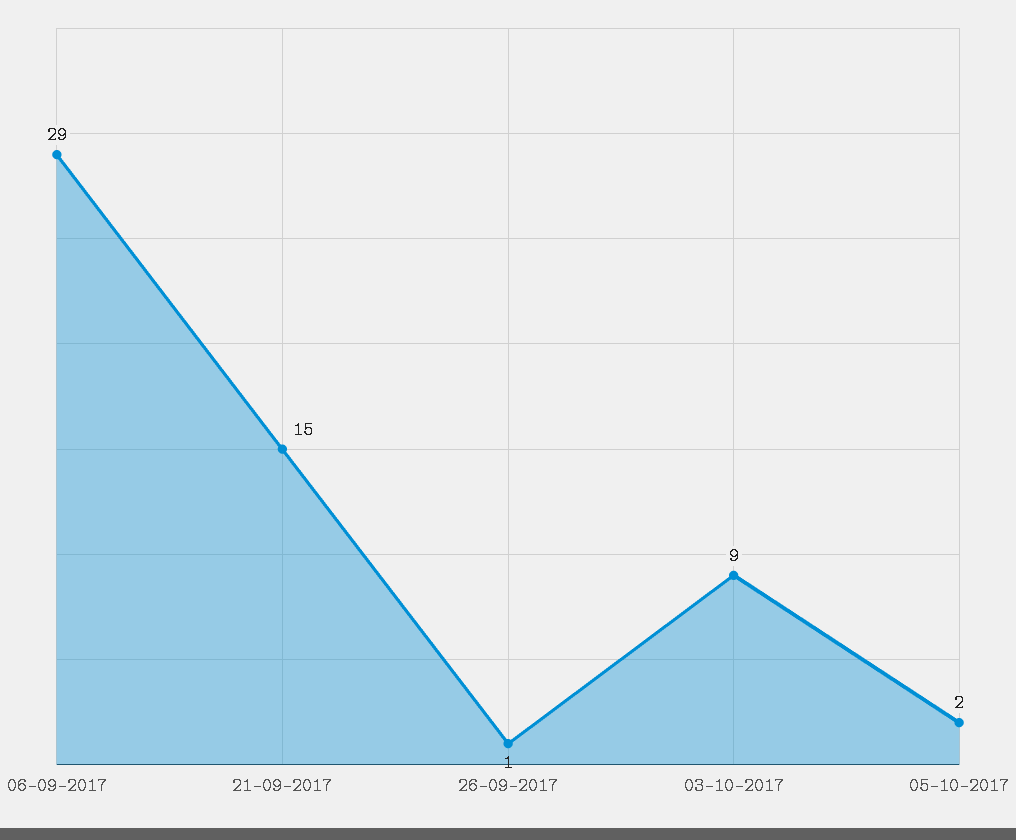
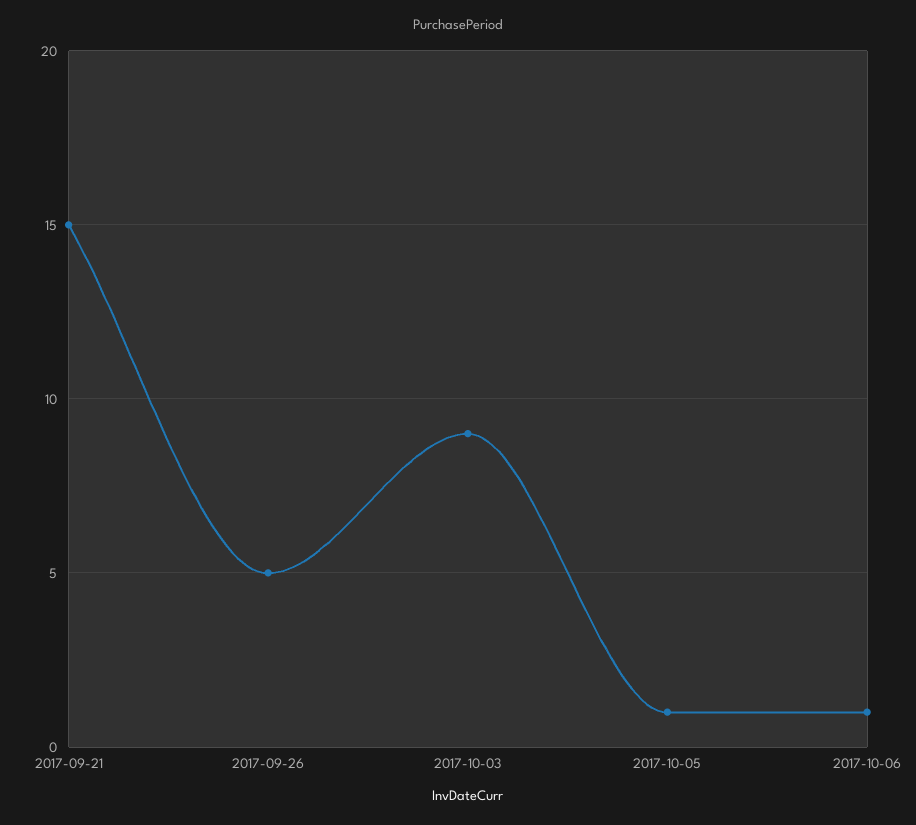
06-09-2017: 29 -> none
26-09-2017: 1 -> 5
05-10-2017: 2 -> 1
2017-10-06: none -> 1

